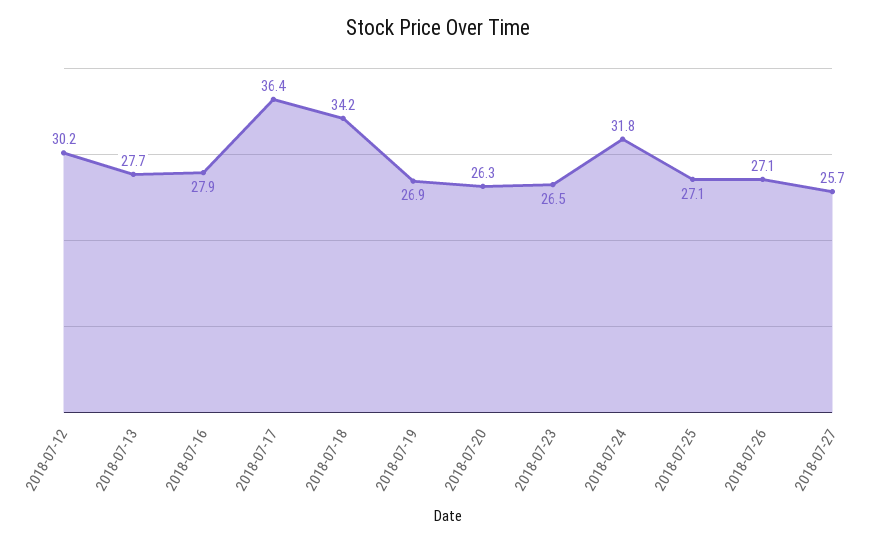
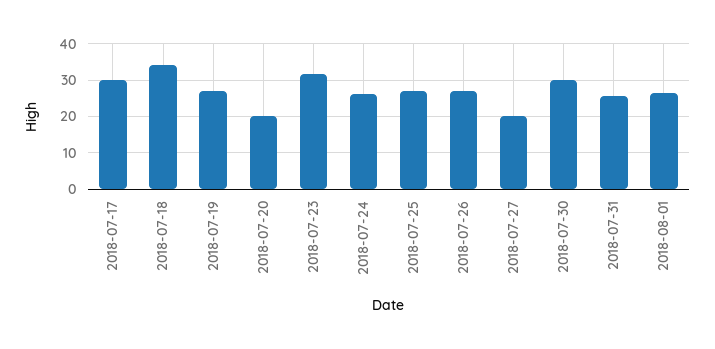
2018-07-12: 30.2 -> none
2018-07-13: 27.7 -> none
2018-07-16: 27.9 -> none
2018-07-17: 36.4 -> 30
2018-07-20: 26.3 -> 20
2018-07-23: 26.5 -> 32
2018-07-24: 31.8 -> 26
2018-07-27: 25.7 -> 20
2018-07-30: none -> 30
2018-07-31: none -> 26
2018-08-01: none -> 26

